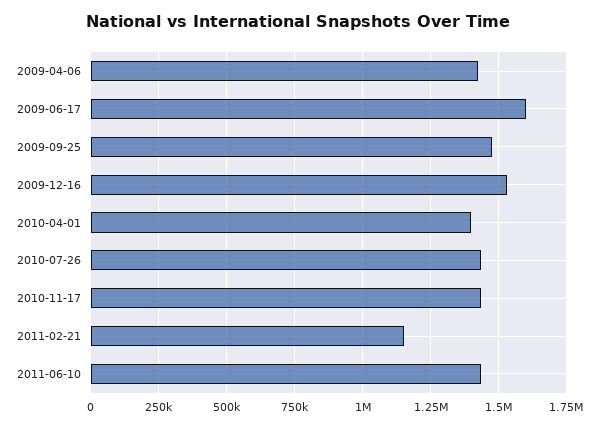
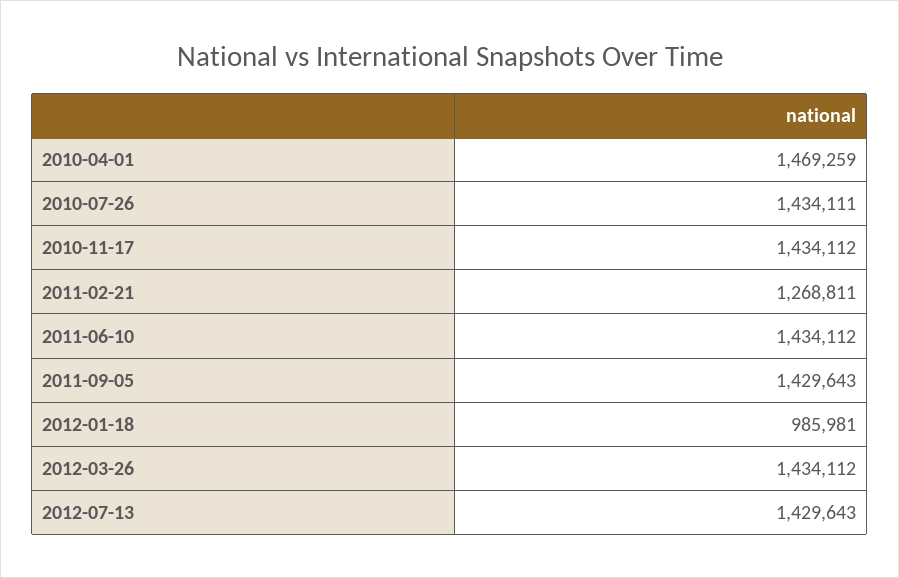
2009-04-06: 1425000 -> none
2009-06-17: 1600000 -> none
2009-09-25: 1475000 -> none
2009-12-16: 1525000 -> none
2010-04-01: 1400000 -> 1469259
2011-02-21: 1150000 -> 1268811
2011-09-05: none -> 1429643
2012-01-18: none -> 985981
2012-03-26: none -> 1434112
2012-07-13: none -> 1429643

